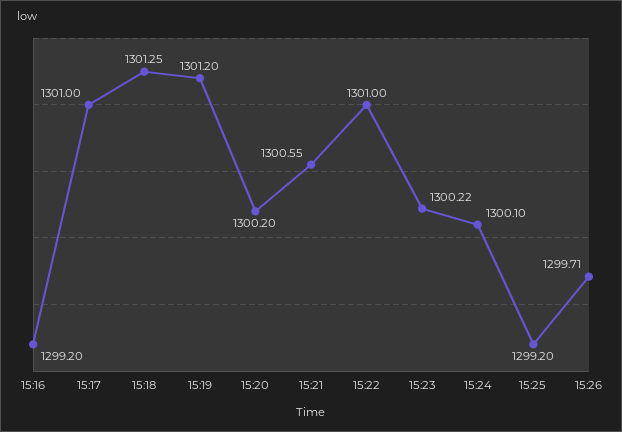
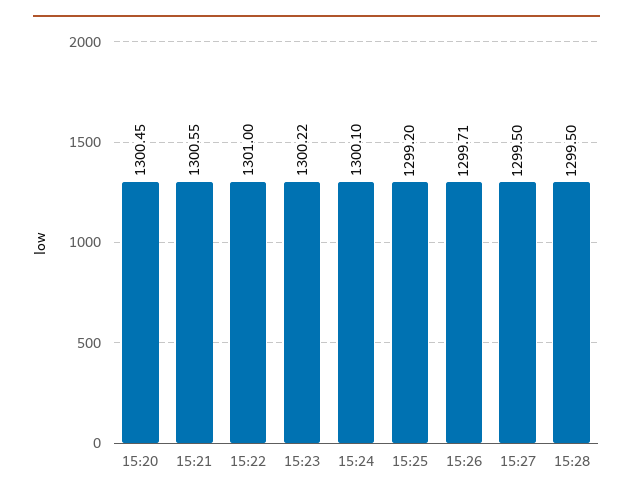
15:16: 1299.2 -> none
15:17: 1301 -> none
15:18: 1301.25 -> none
15:19: 1301.2 -> none
15:20: 1300.2 -> 1300.45
15:27: none -> 1299.5
15:28: none -> 1299.5

